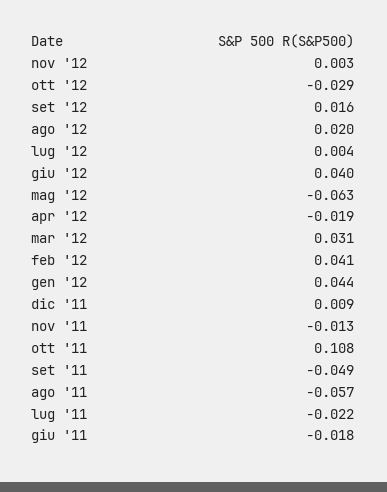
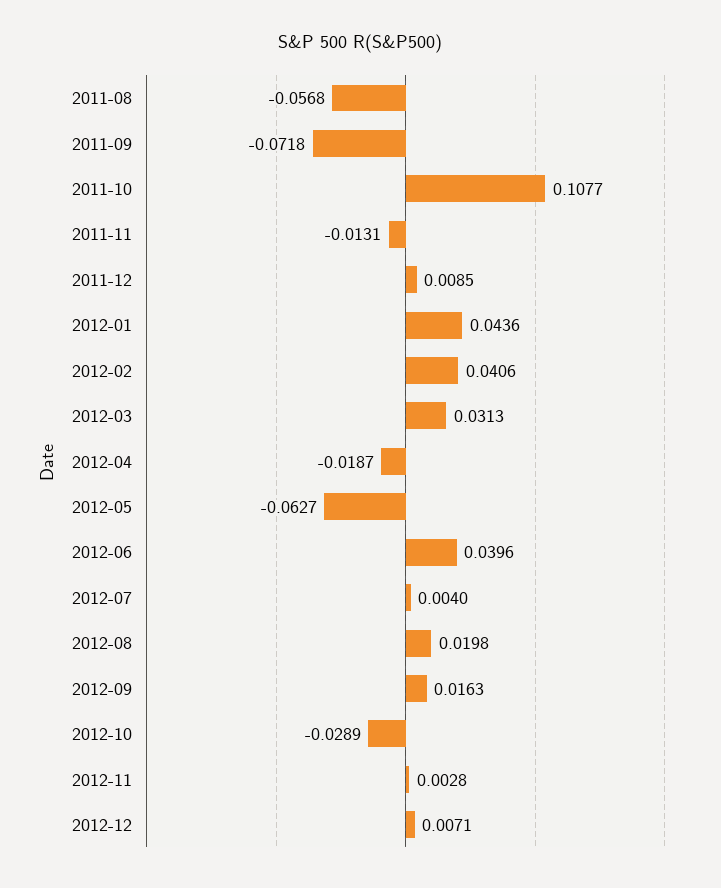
set '11: -0.049 -> -0.0718
lug '11: -0.022 -> none
giu '11: -0.018 -> none
2012-12: none -> 0.0071

